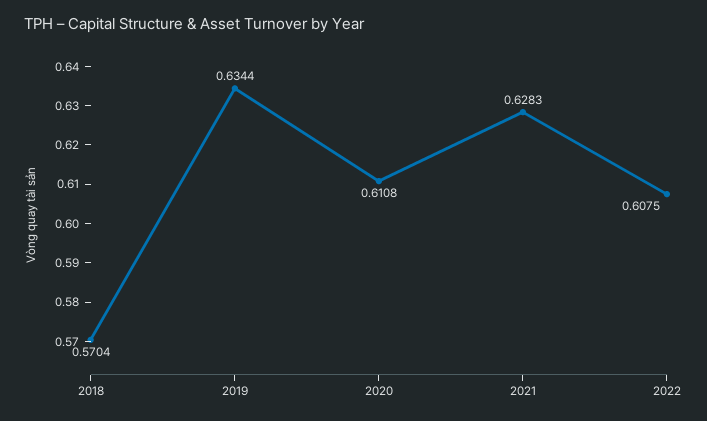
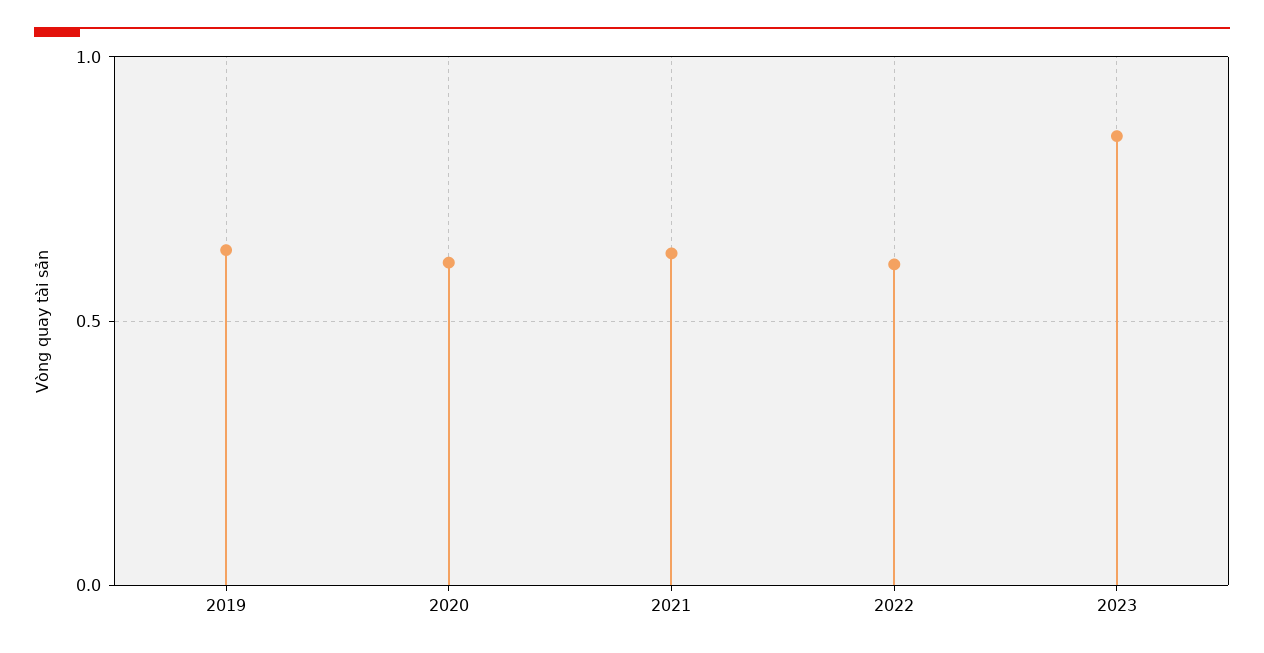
2018: 0.5704 -> none
2023: none -> 0.85

